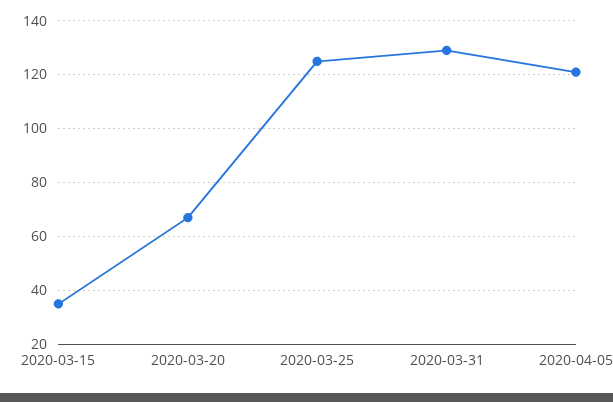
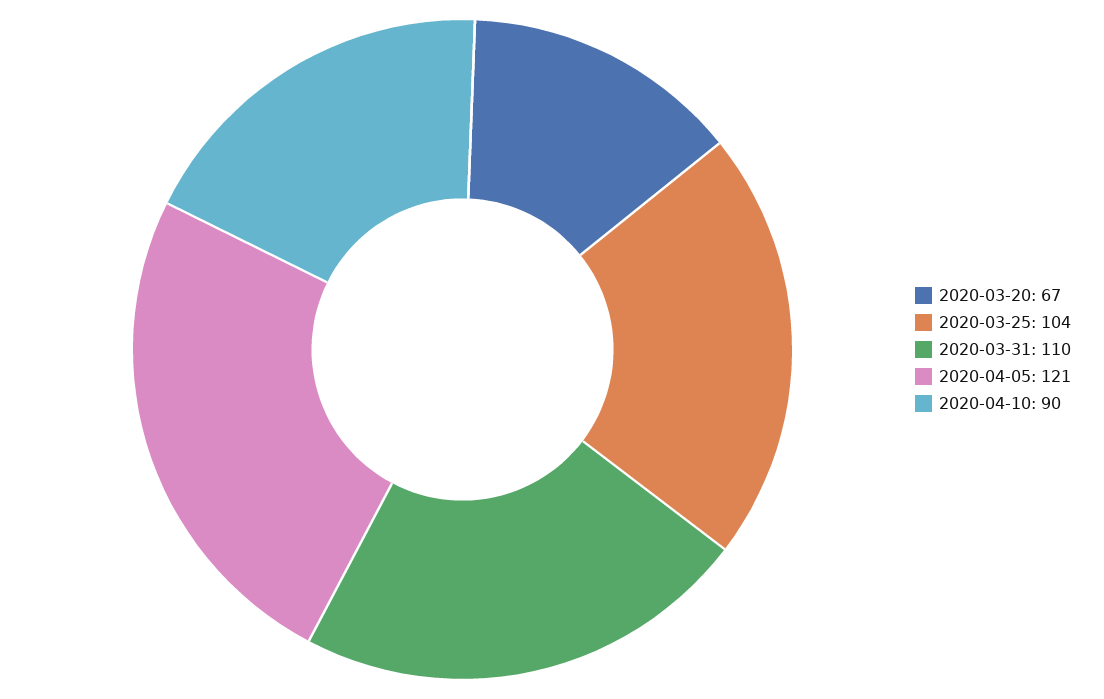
2020-03-15: 35 -> none
2020-03-25: 125 -> 104
2020-03-31: 130 -> 110
2020-04-10: none -> 90

